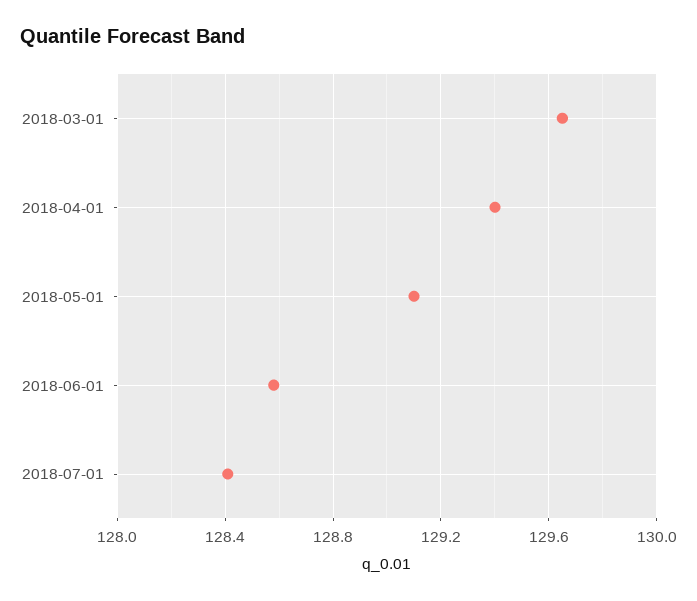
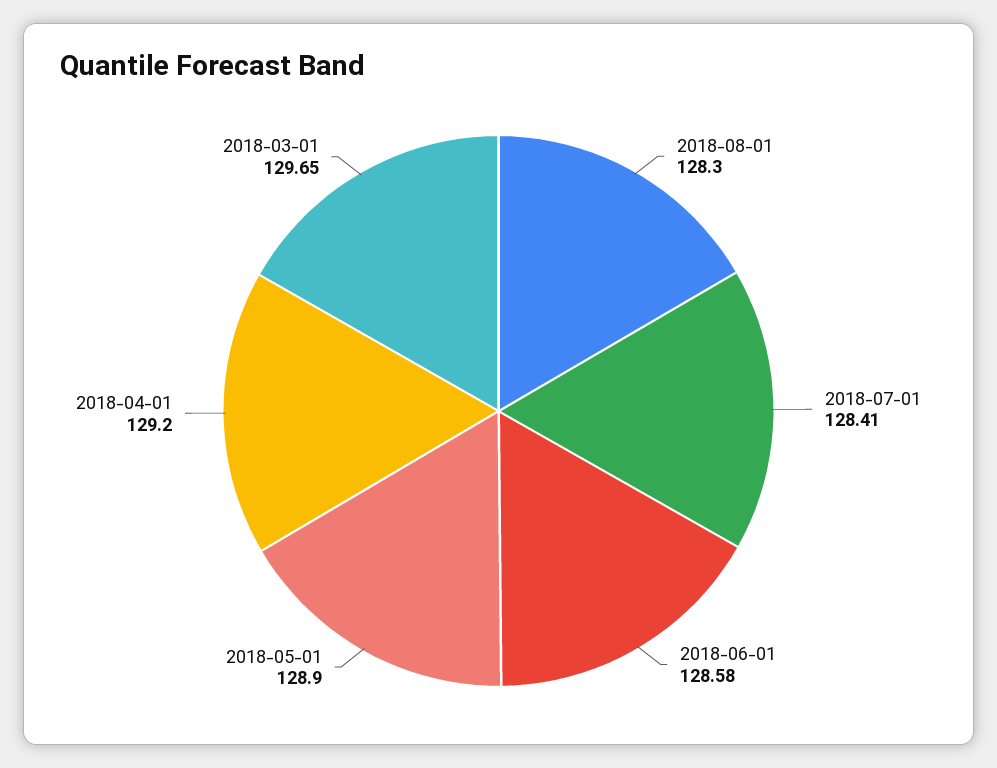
2018-04-01: 129.4 -> 129.2
2018-05-01: 129.1 -> 128.9
2018-08-01: none -> 128.3

